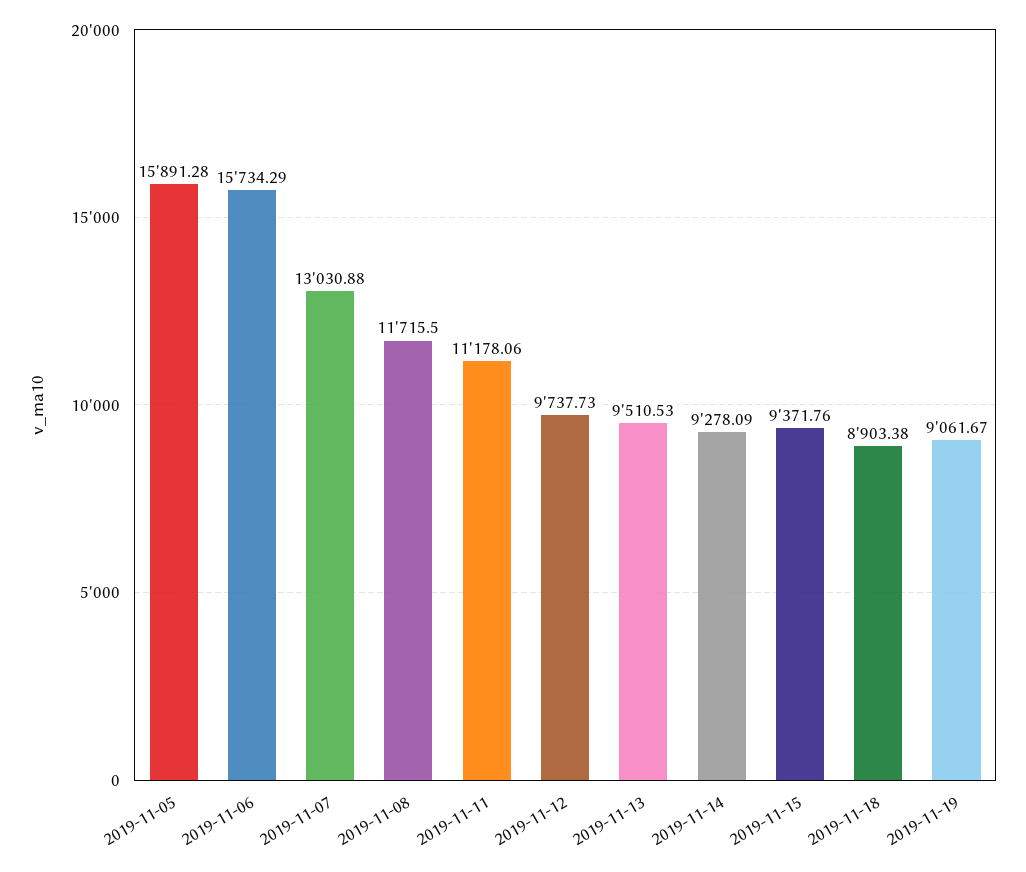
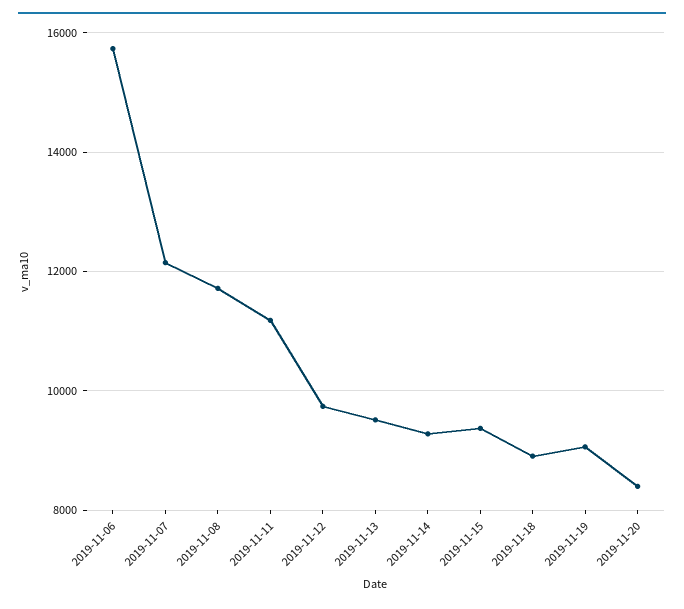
2019-11-05: 15891.28 -> none
2019-11-07: 13030.88 -> 12200
2019-11-20: none -> 8400

